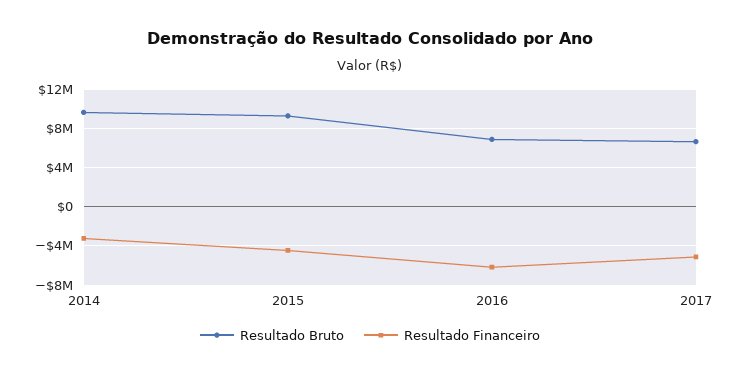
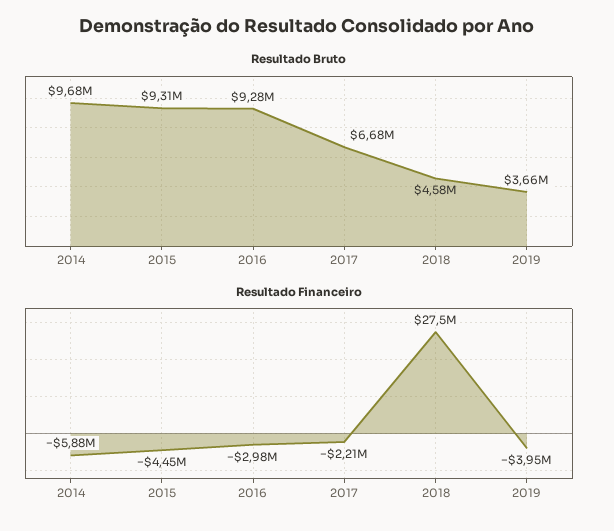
Resultado Financeiro, 2014: -3000000 -> -5880000
Resultado Bruto, 2016: 7000000 -> 9280000
Resultado Financeiro, 2016: -6000000 -> -2980000
Resultado Financeiro, 2017: -5000000 -> -2210000
Resultado Bruto, 2018: none -> 4580000
Resultado Bruto, 2019: none -> 3660000
Resultado Financeiro, 2018: none -> 27500000
Resultado Financeiro, 2019: none -> -3950000

